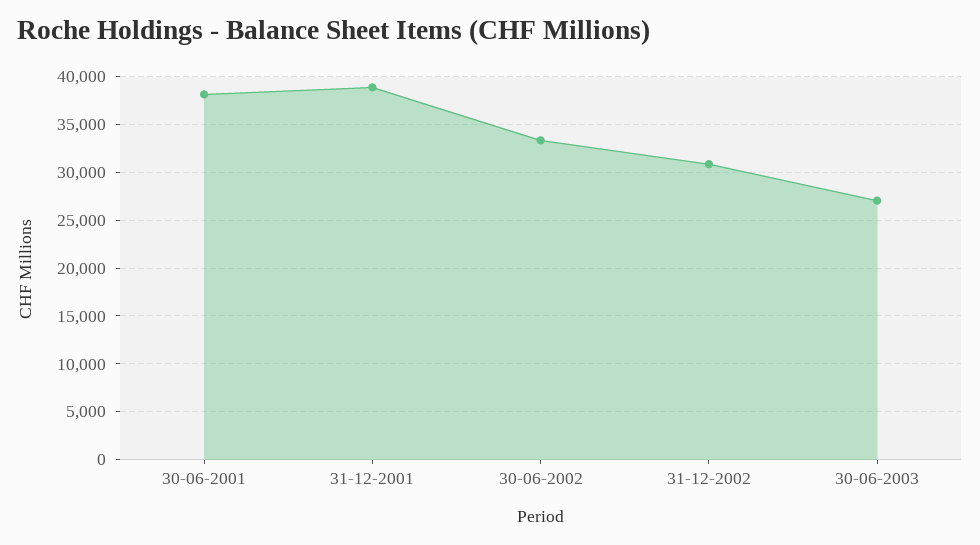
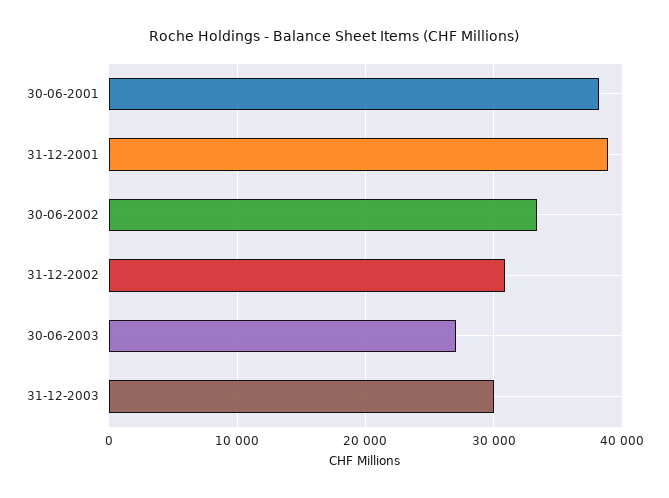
31-12-2003: none -> 30000

